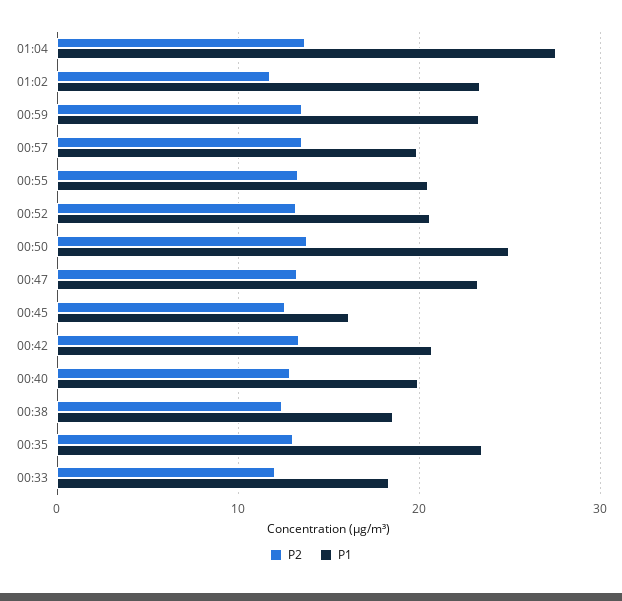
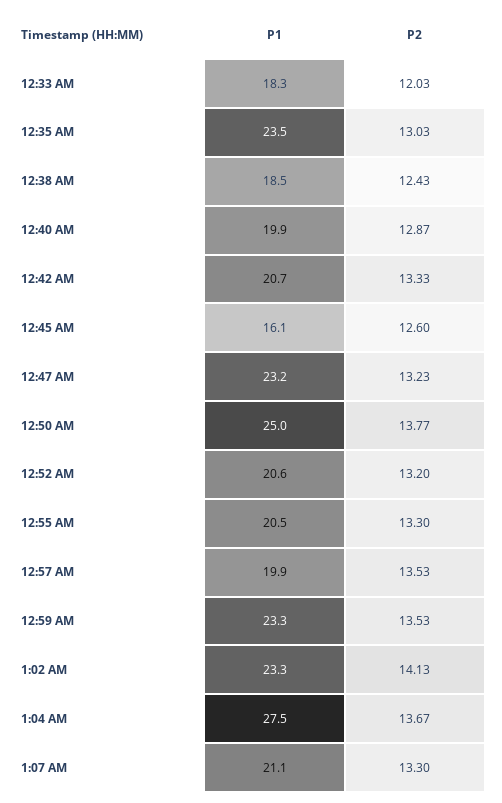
P2, 01:02: 12 -> 14.13
P1, 1:07 AM: none -> 21.1
P2, 1:07 AM: none -> 13.3

